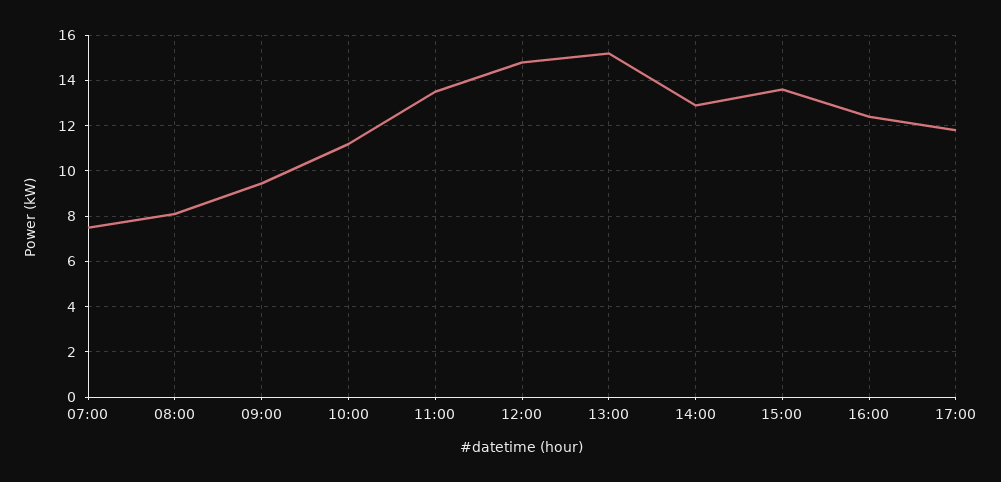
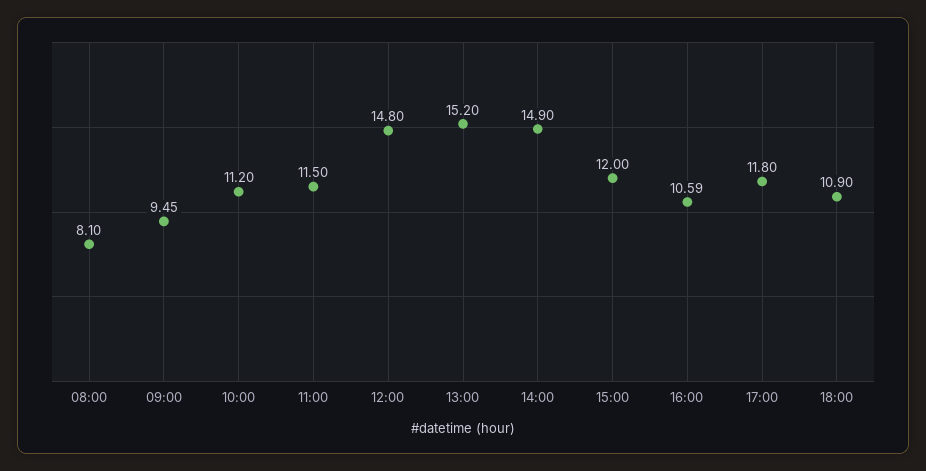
07:00: 7.5 -> none
11:00: 13.5 -> 11.5
14:00: 13 -> 14.9
15:00: 13.5 -> 12
16:00: 12.5 -> 10.59
18:00: none -> 10.9

